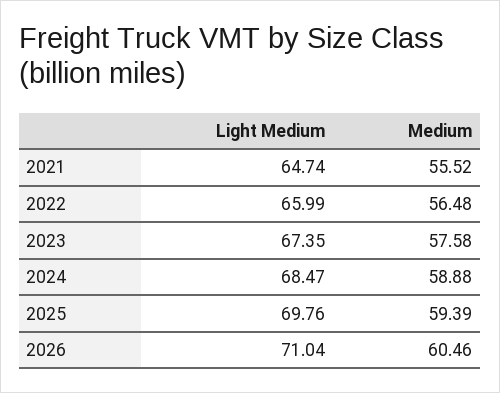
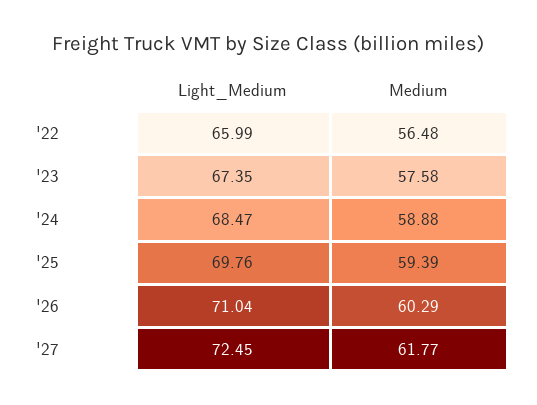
Light Medium, 2021: 64.74 -> none
Medium, 2021: 55.52 -> none
Medium, 2026: 60.46 -> 60.29
Light Medium, '27: none -> 72.45
Medium, '27: none -> 61.77

